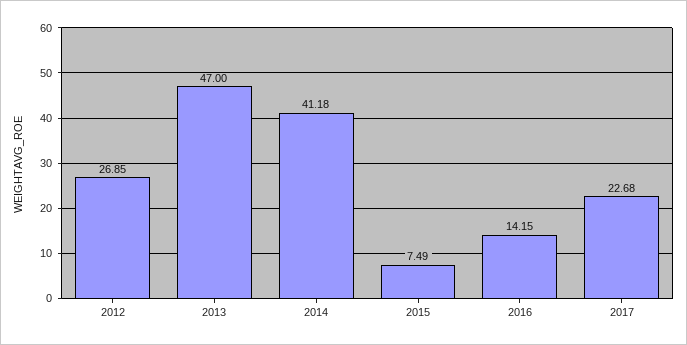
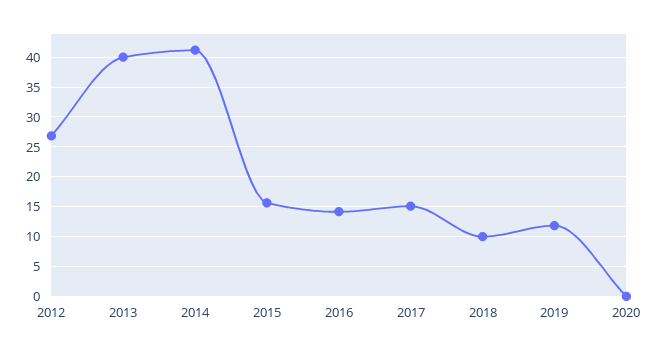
2013: 47 -> 40
2015: 7.49 -> 15
2017: 22.68 -> 15
2018: none -> 10
2019: none -> 12.5
2020: none -> 0

